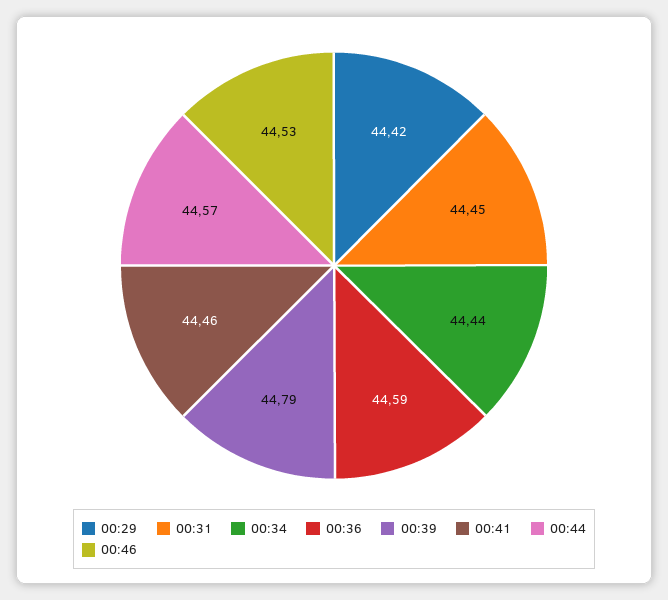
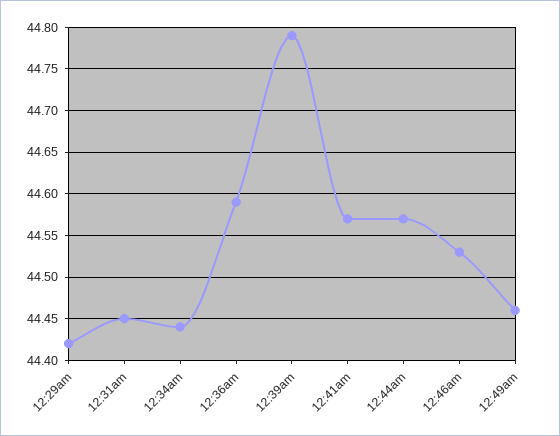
00:41: 44.46 -> 44.57
12:49am: none -> 44.46

